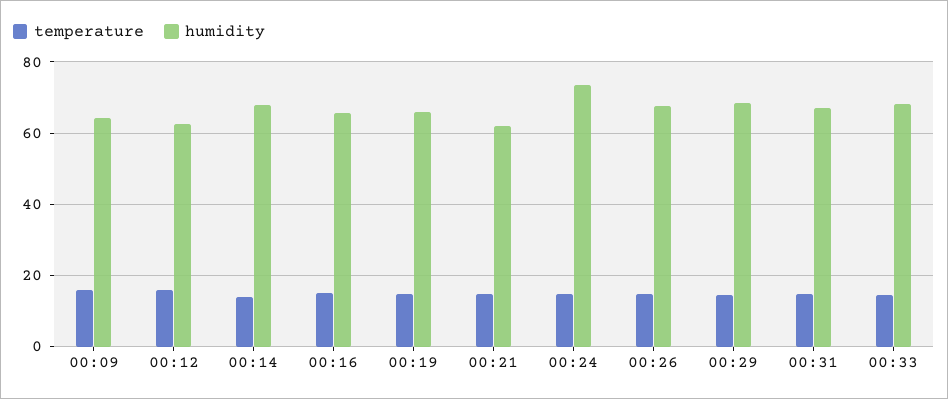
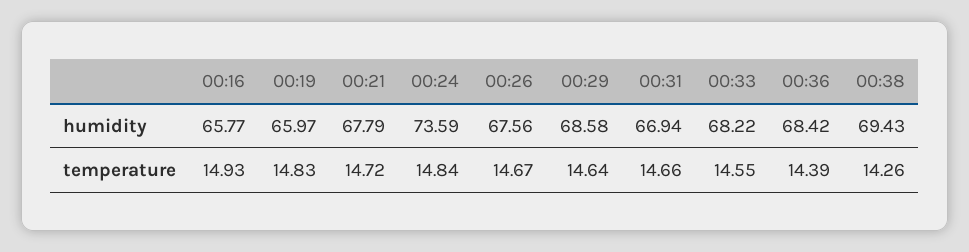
temperature, 00:09: 16 -> none
humidity, 00:09: 64 -> none
temperature, 00:12: 16 -> none
humidity, 00:12: 62 -> none
temperature, 00:14: 14 -> none
humidity, 00:14: 68 -> none
humidity, 00:21: 62 -> 67.79
humidity, 00:36: none -> 68.42
humidity, 00:38: none -> 69.43
temperature, 00:36: none -> 14.39
temperature, 00:38: none -> 14.26

